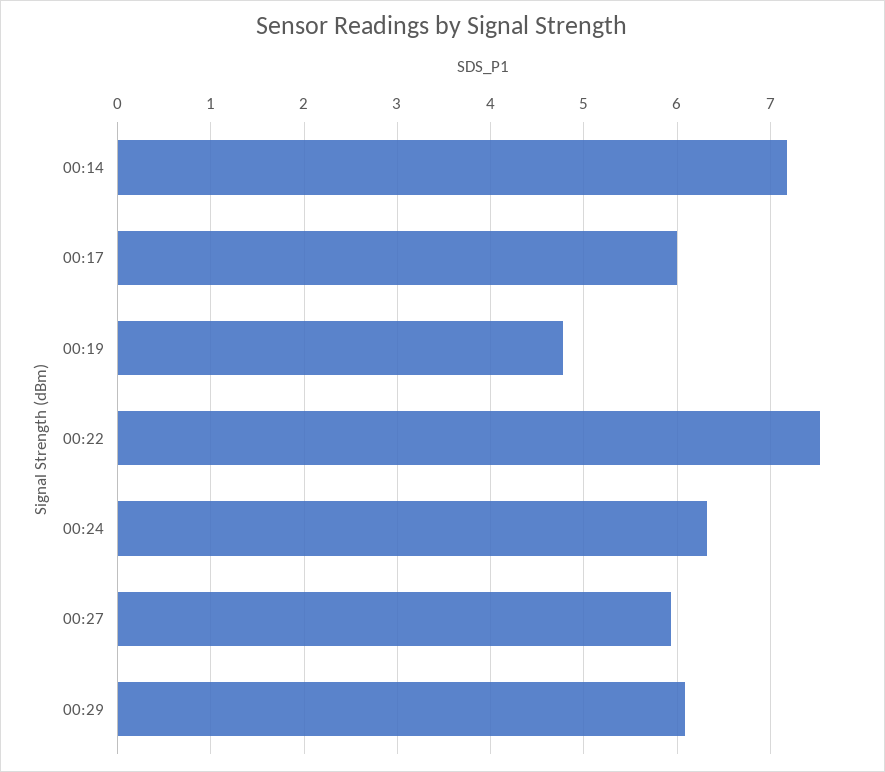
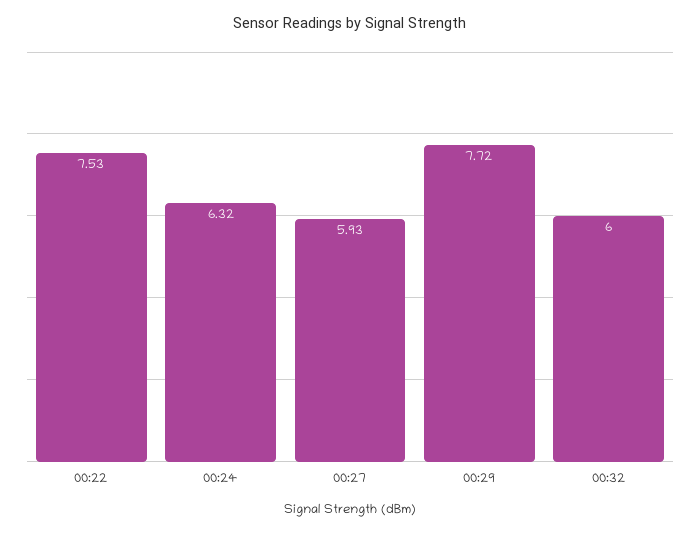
00:14: 7.2 -> none
00:17: 6 -> none
00:19: 4.8 -> none
00:29: 6.1 -> 7.72
00:32: none -> 6

